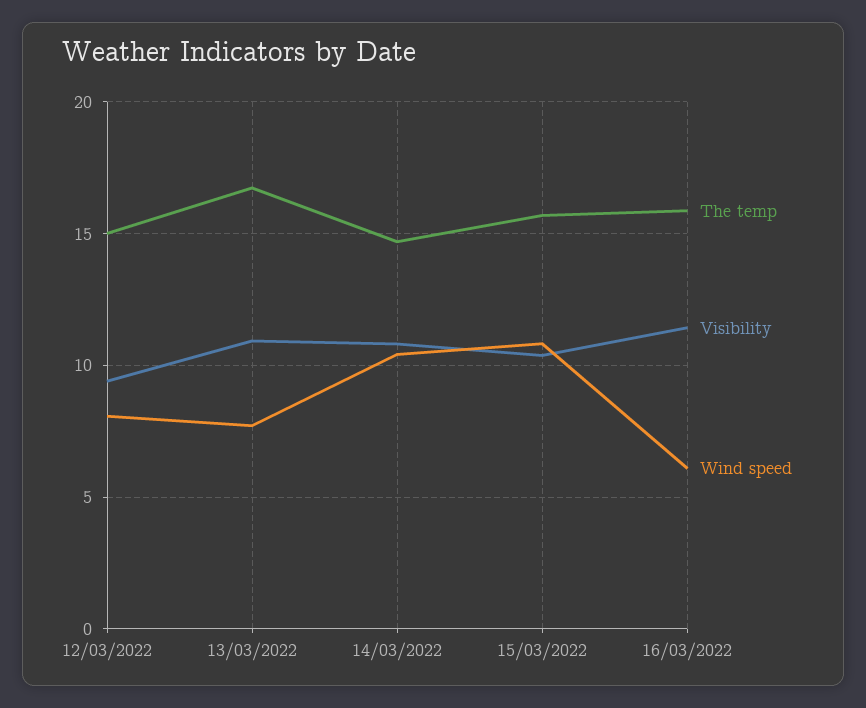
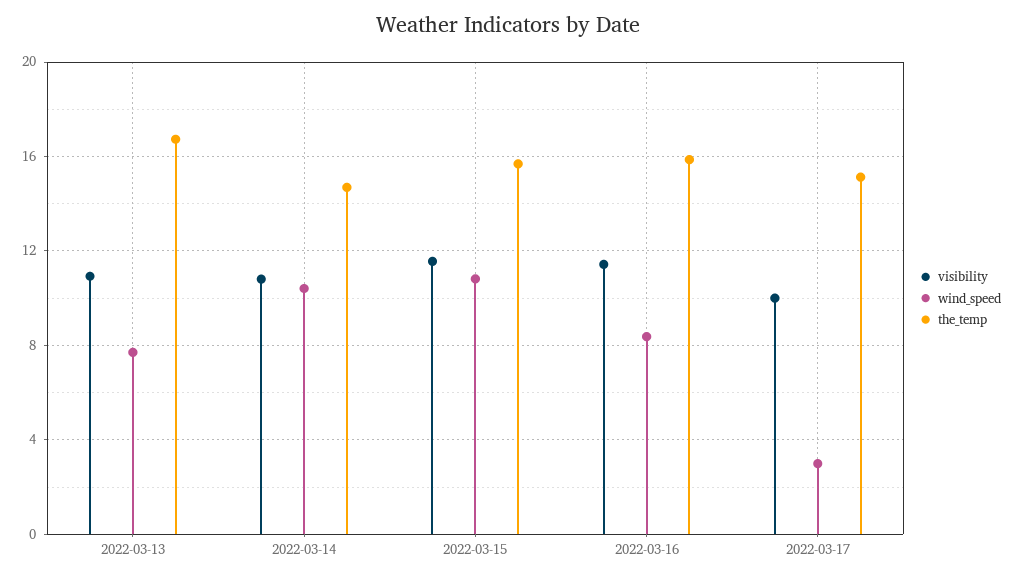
The temp, 12/03/2022: 15 -> none
Visibility, 12/03/2022: 9.5 -> none
Wind speed, 12/03/2022: 8 -> none
Visibility, 15/03/2022: 10.5 -> 11.5
Wind speed, 16/03/2022: 6 -> 8.5
Visibility, 2022-03-17: none -> 10
Wind speed, 2022-03-17: none -> 3
The temp, 2022-03-17: none -> 15

